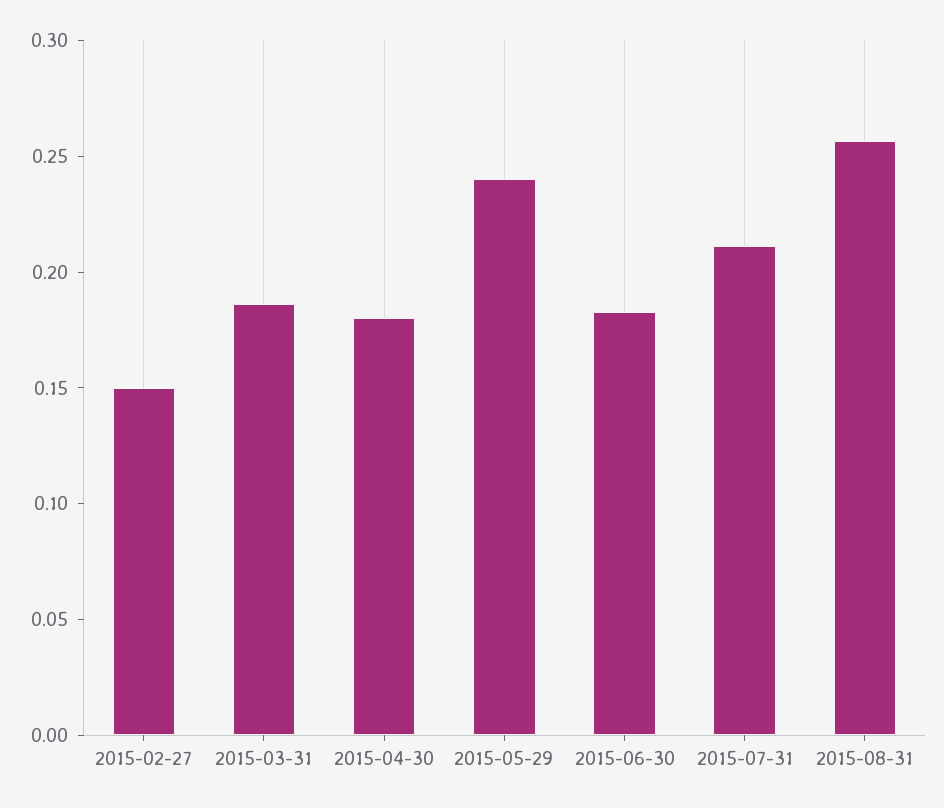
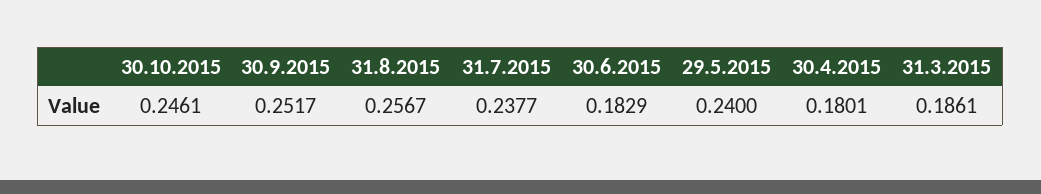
2015-02-27: 0.15 -> none
2015-07-31: 0.21 -> 0.2377
30.10.2015: none -> 0.2461
30.9.2015: none -> 0.2517

